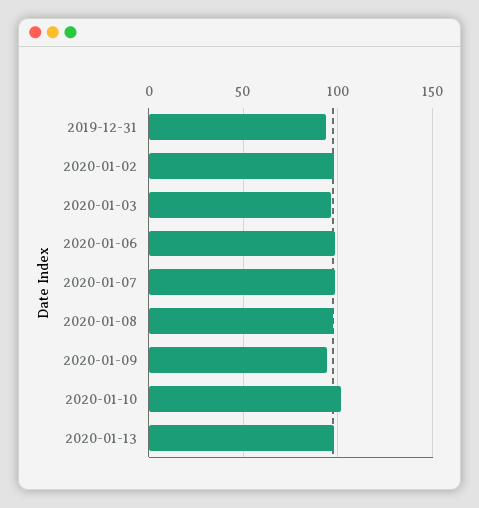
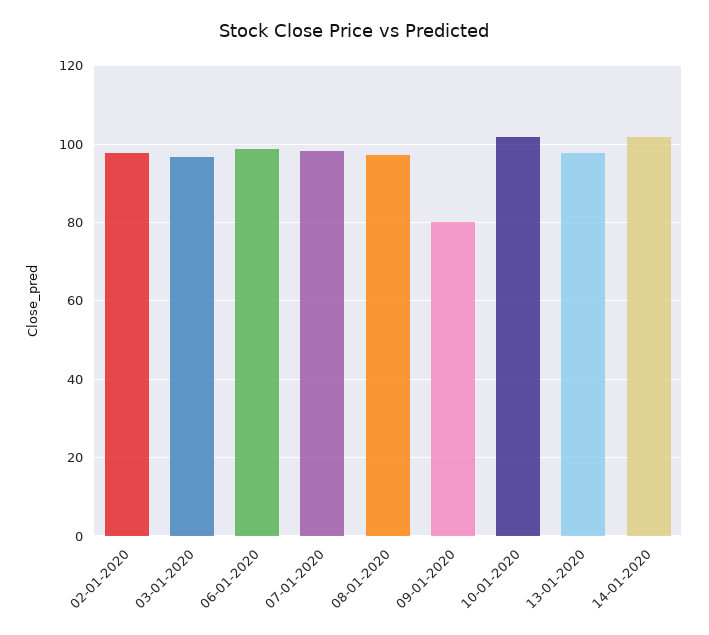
2019-12-31: 95 -> none
2020-01-09: 95 -> 80
14-01-2020: none -> 102

